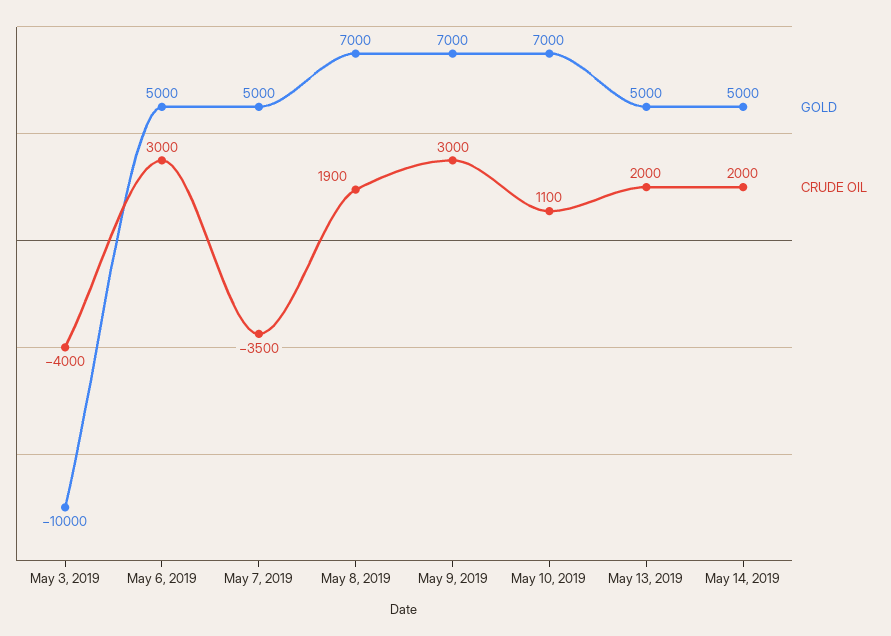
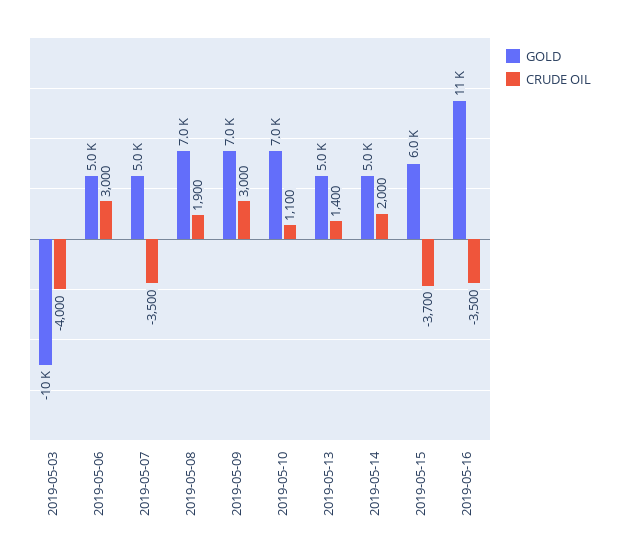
CRUDE OIL, May 13, 2019: 2000 -> 1400
GOLD, 2019-05-15: none -> 6000
CRUDE OIL, 2019-05-15: none -> -3700
GOLD, 2019-05-16: none -> 11000
CRUDE OIL, 2019-05-16: none -> -3500

